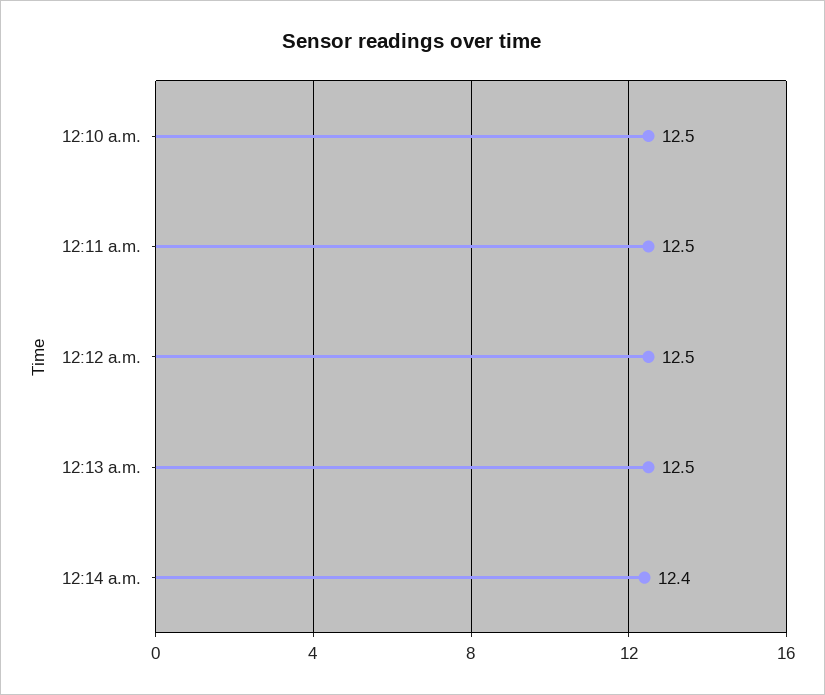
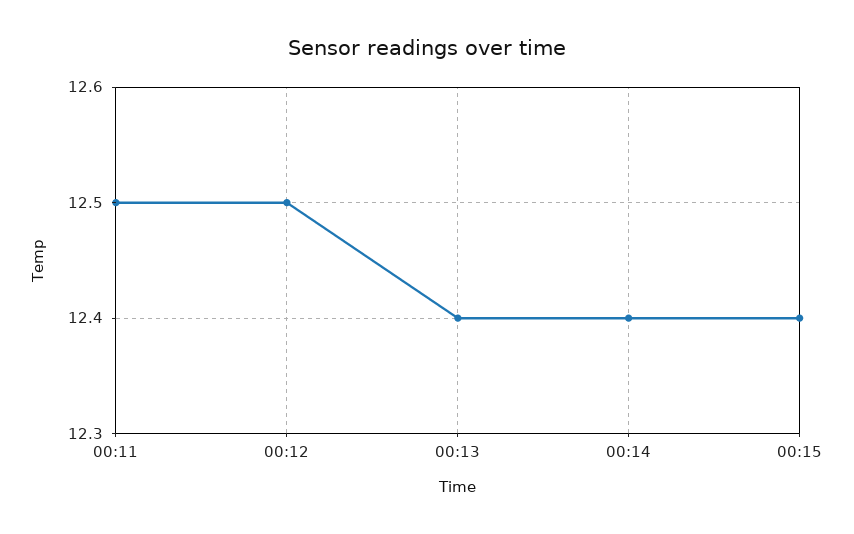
12:10 a.m.: 12.5 -> none
12:13 a.m.: 12.5 -> 12.4
00:15: none -> 12.4

